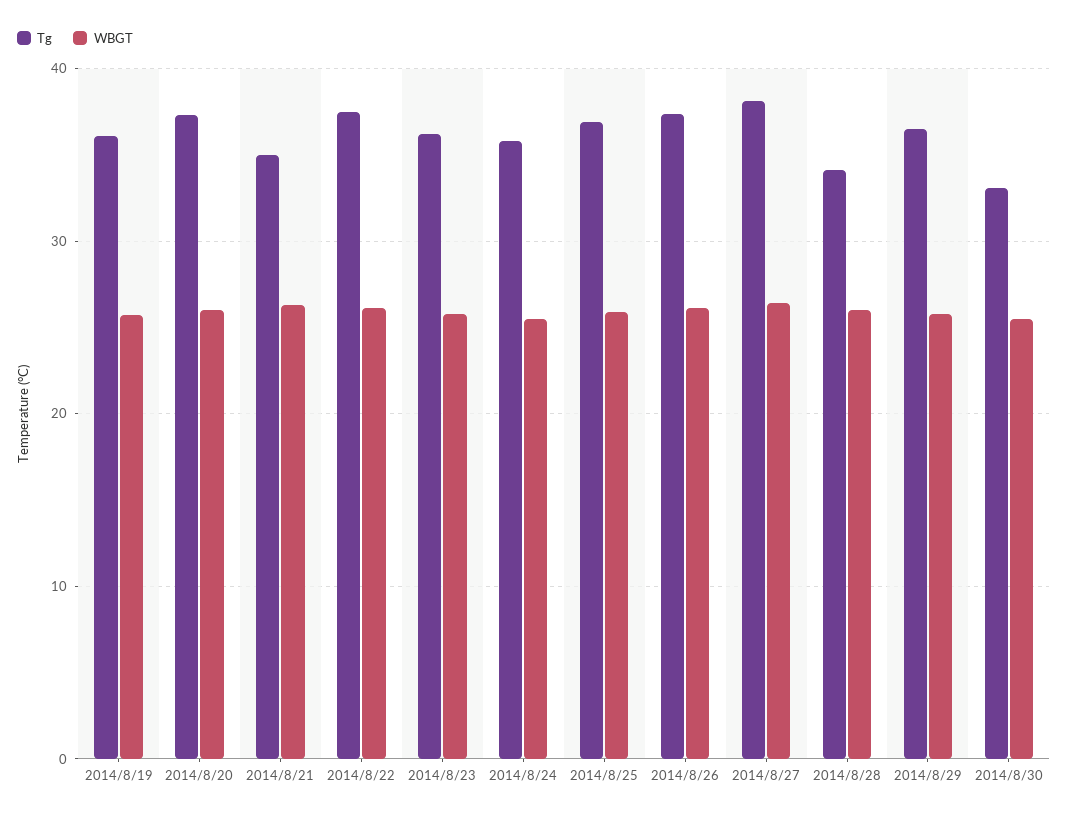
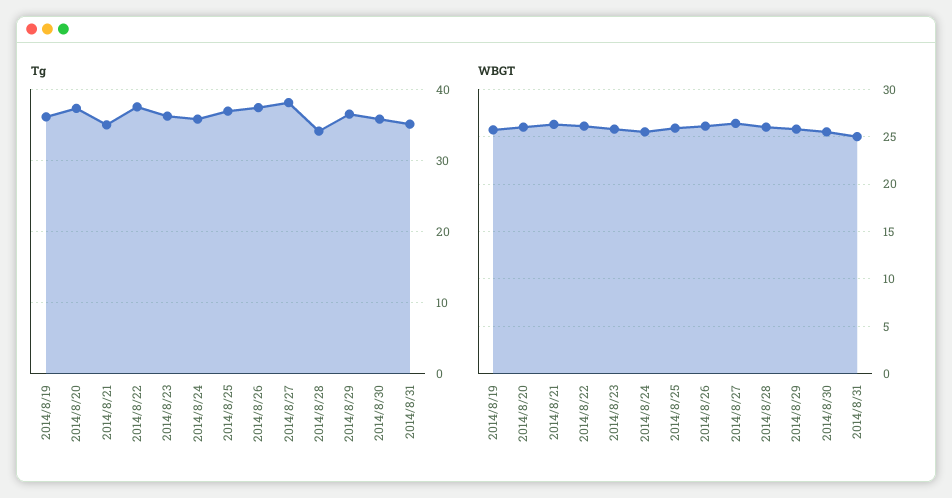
Tg, 2014/8/30: 33 -> 36
Tg, 2014/8/31: none -> 35
WBGT, 2014/8/31: none -> 25

